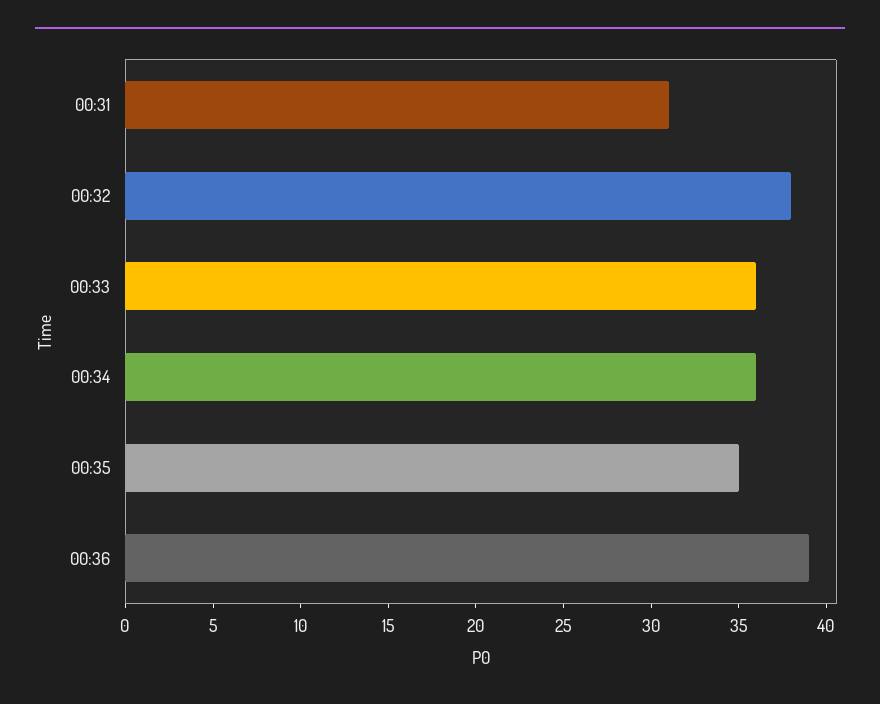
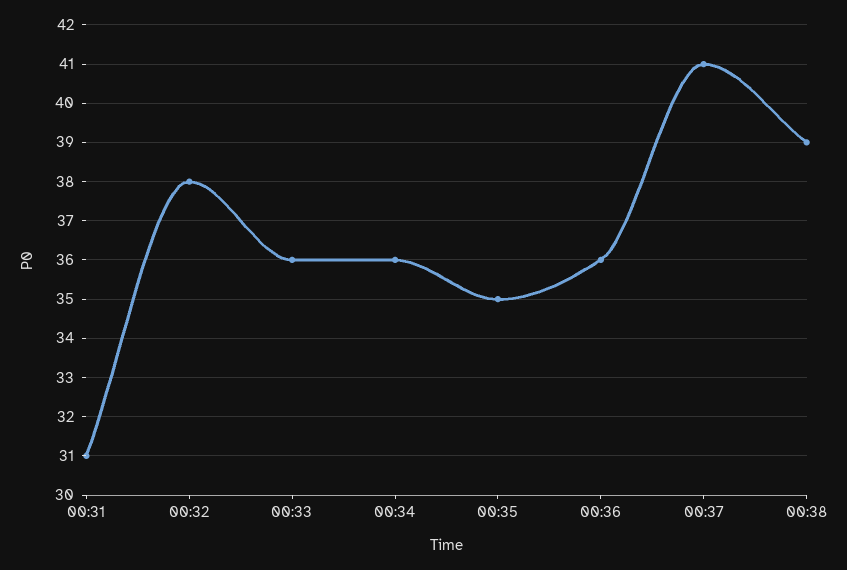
00:36: 39 -> 36
00:37: none -> 41
00:38: none -> 39

